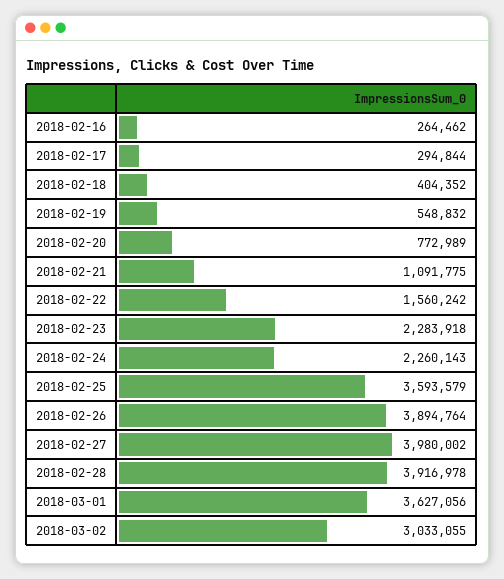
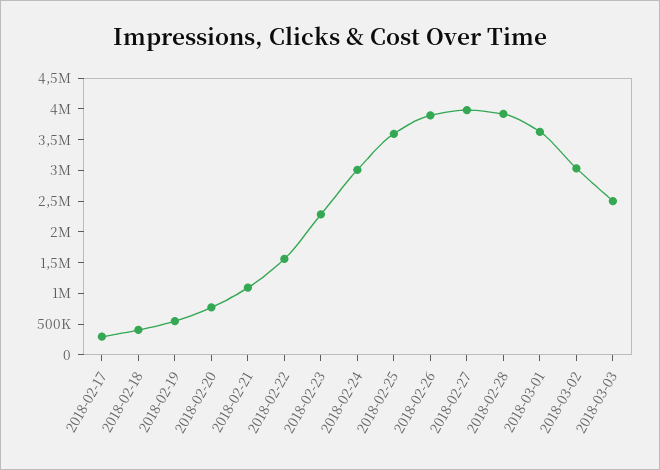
2018-02-16: 264462 -> none
2018-02-24: 2260143 -> 3000000
2018-03-03: none -> 2500000

